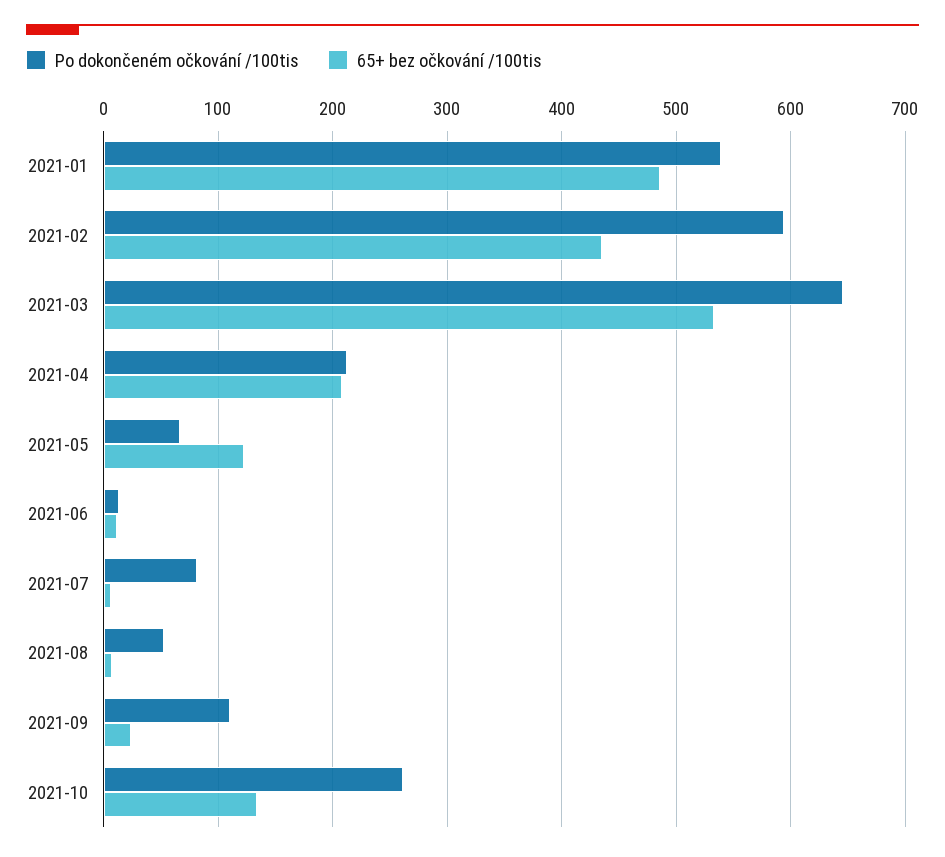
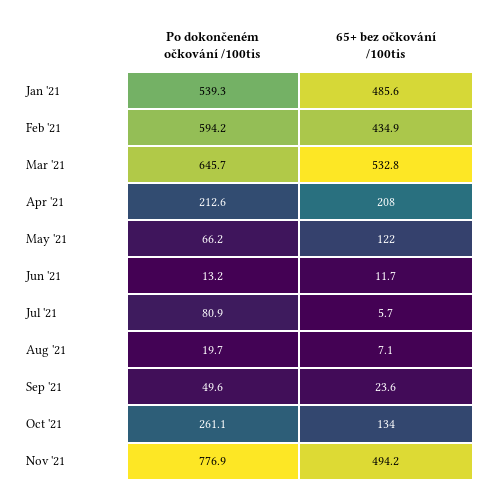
Po dokončeném očkování /100tis, 2021-08: 50 -> 19.7
Po dokončeném očkování /100tis, 2021-09: 110 -> 49.6
Po dokončeném očkování /100tis, Nov '21: none -> 776.9
65+ bez očkování /100tis, Nov '21: none -> 494.2

